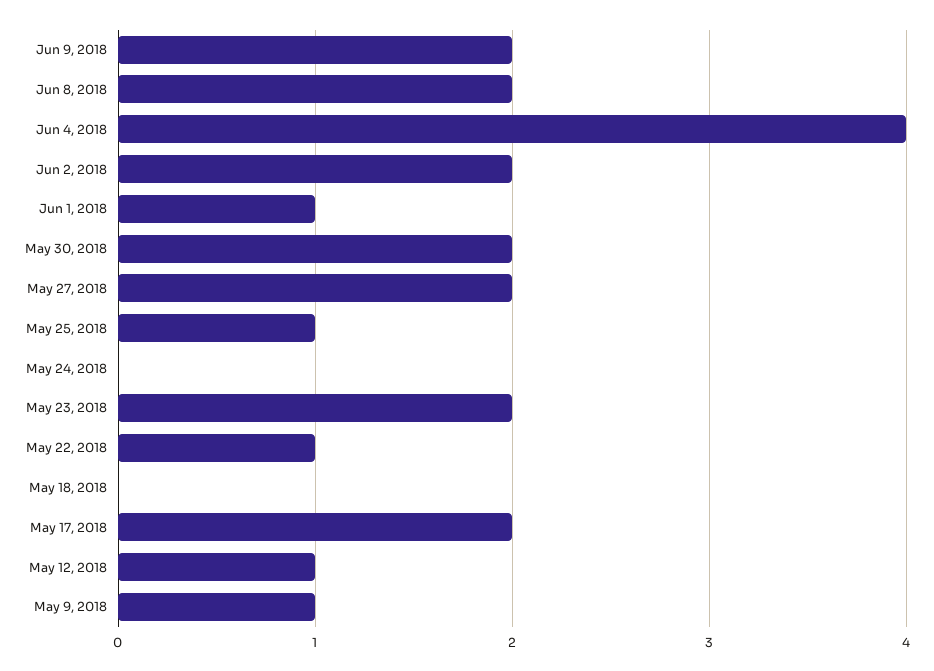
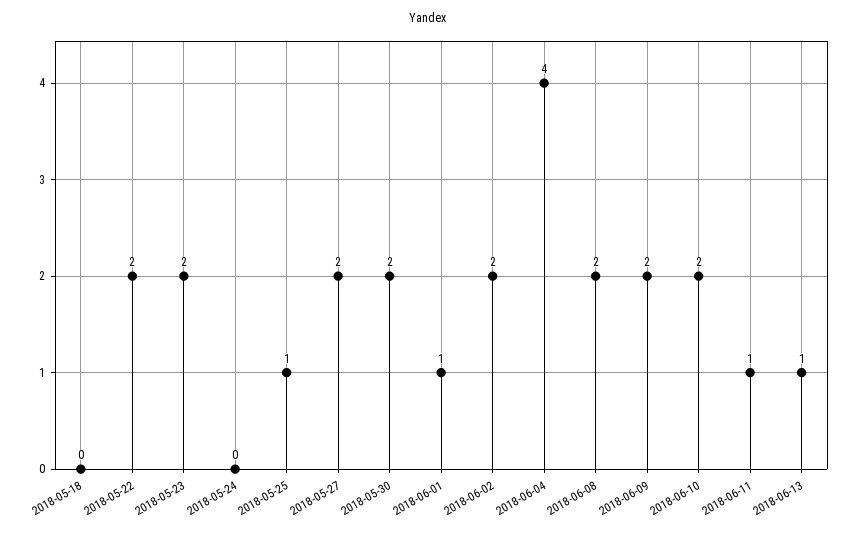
May 22, 2018: 1 -> 2
May 17, 2018: 2 -> none
May 12, 2018: 1 -> none
May 9, 2018: 1 -> none
2018-06-10: none -> 2
2018-06-11: none -> 1
2018-06-13: none -> 1

